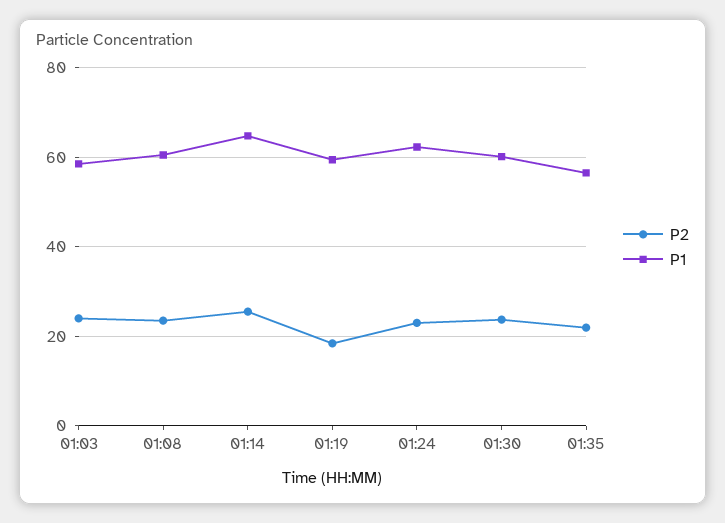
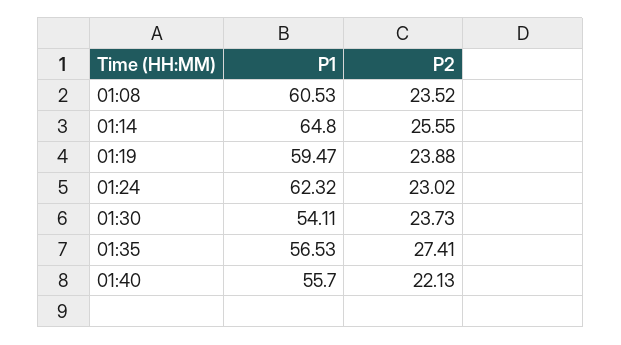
P2, 01:03: 24 -> none
P1, 01:03: 58 -> none
P2, 01:19: 18 -> 23.88
P1, 01:30: 60 -> 54.11
P2, 01:35: 22 -> 27.41
P1, 01:40: none -> 55.7
P2, 01:40: none -> 22.13

